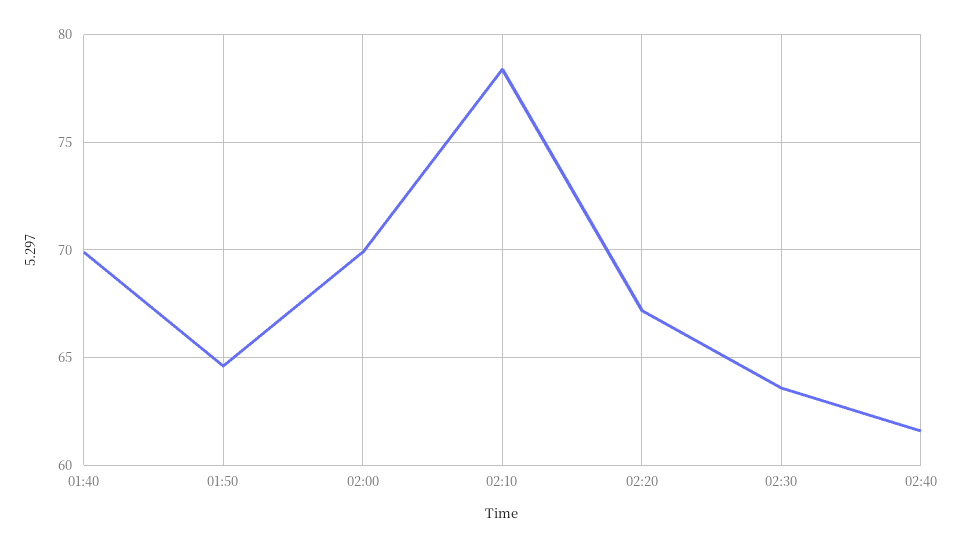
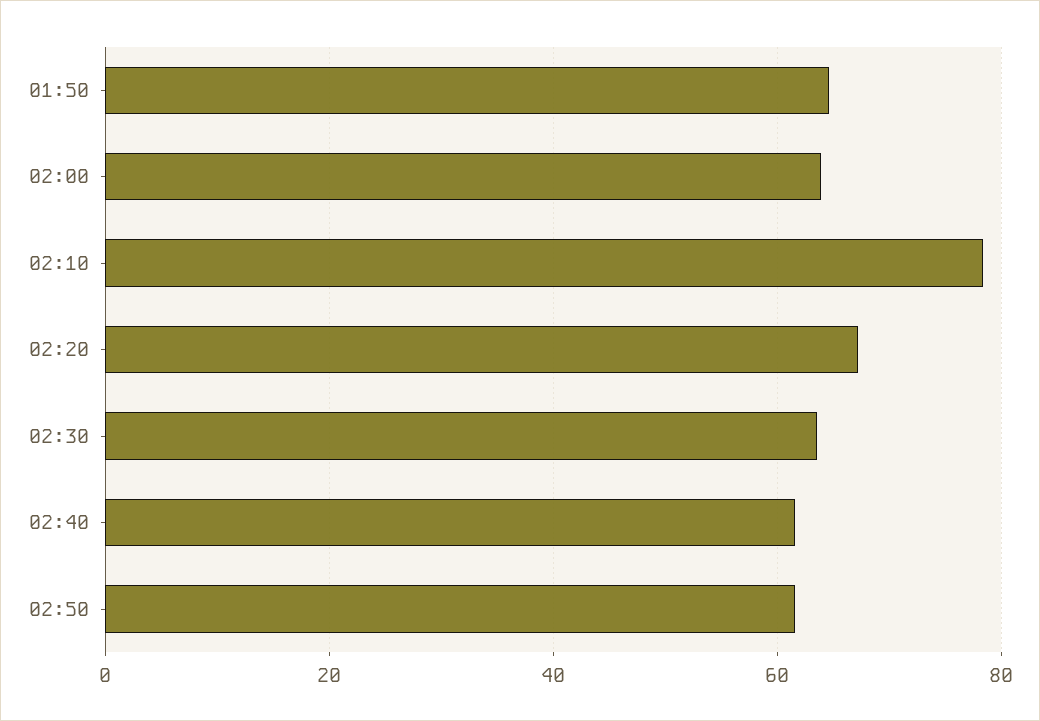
01:40: 70 -> none
02:00: 70 -> 64
02:50: none -> 62

